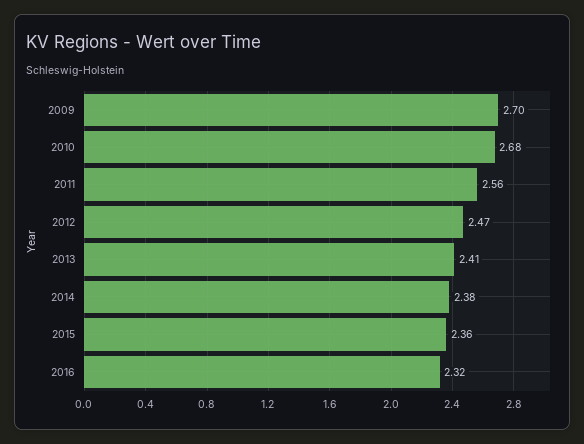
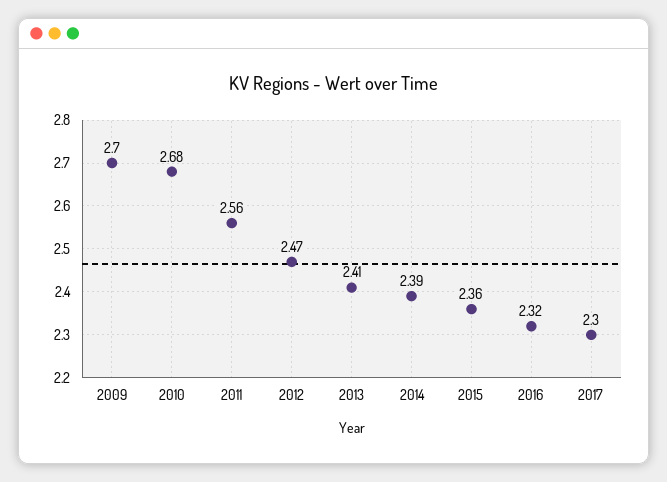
2014: 2.38 -> 2.39
2017: none -> 2.3

